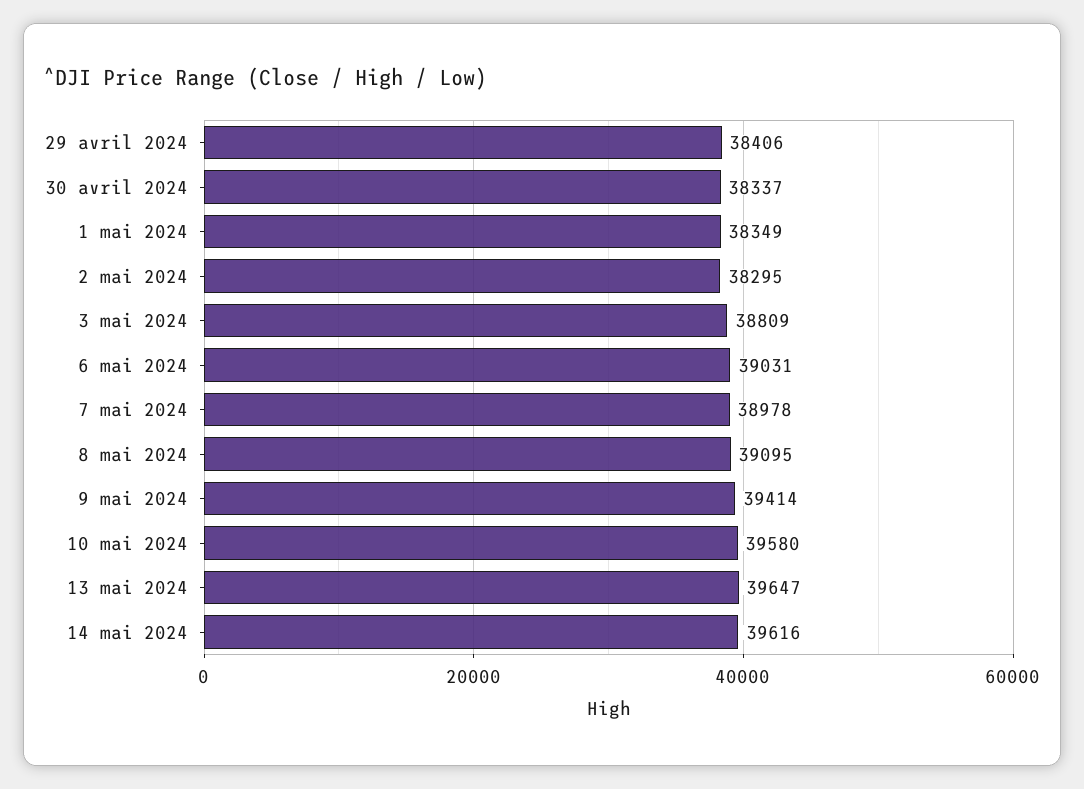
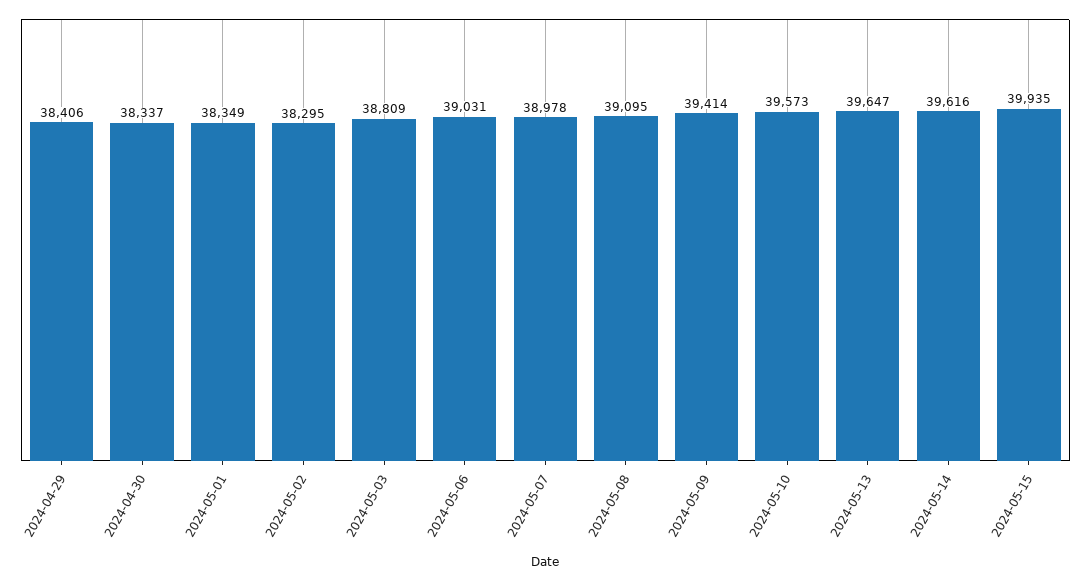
10 mai 2024: 39580 -> 39573
2024-05-15: none -> 39935

